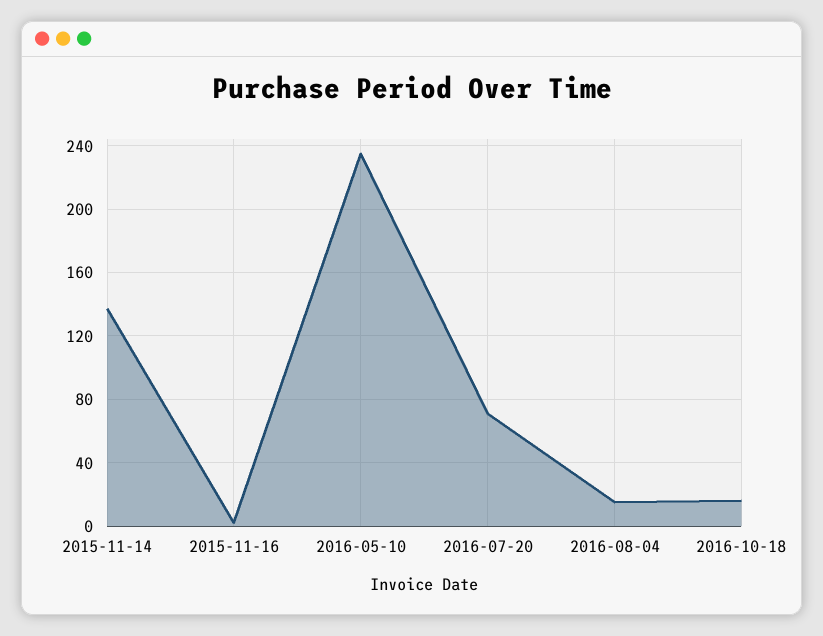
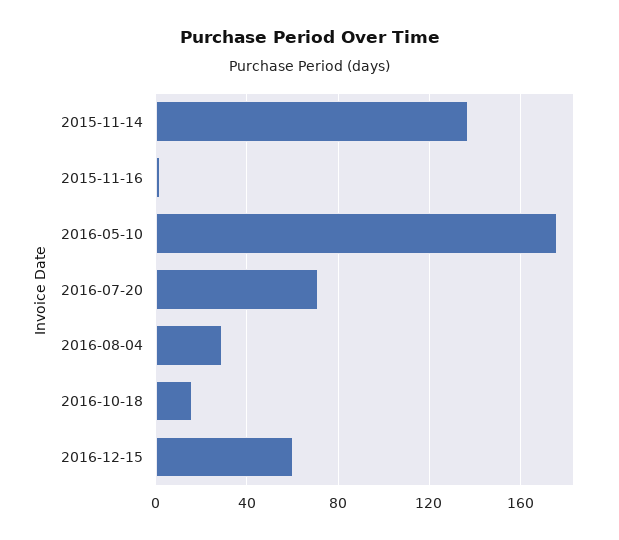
2016-05-10: 235 -> 175
2016-08-04: 15 -> 30
2016-12-15: none -> 60

